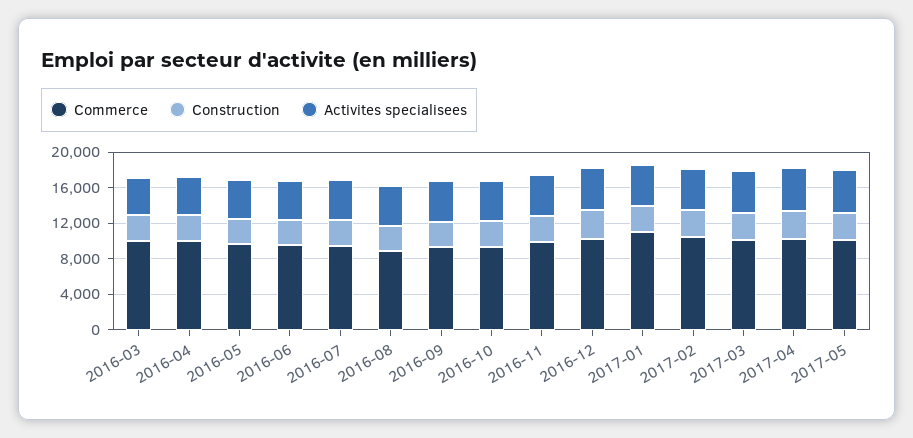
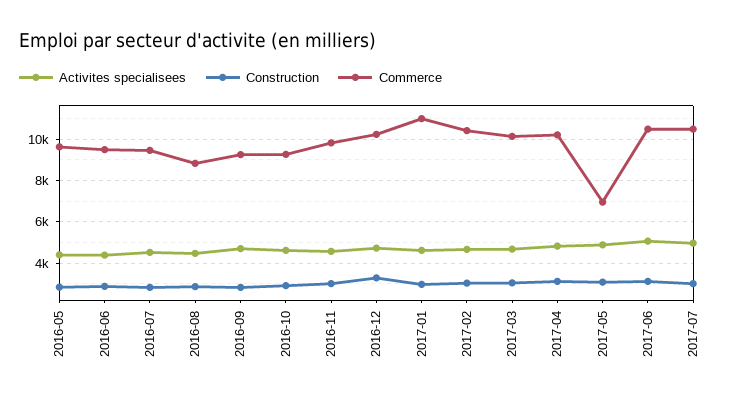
Commerce, 2016-03: 10000 -> none
Construction, 2016-03: 3000 -> none
Activites specialisees, 2016-03: 4000 -> none
Commerce, 2016-04: 10000 -> none
Construction, 2016-04: 3000 -> none
Activites specialisees, 2016-04: 4000 -> none
Commerce, 2017-05: 10000 -> 7000
Activites specialisees, 2017-06: none -> 5000
Construction, 2017-06: none -> 3000
Commerce, 2017-06: none -> 10500
Activites specialisees, 2017-07: none -> 5000
Construction, 2017-07: none -> 3000
Commerce, 2017-07: none -> 10500

